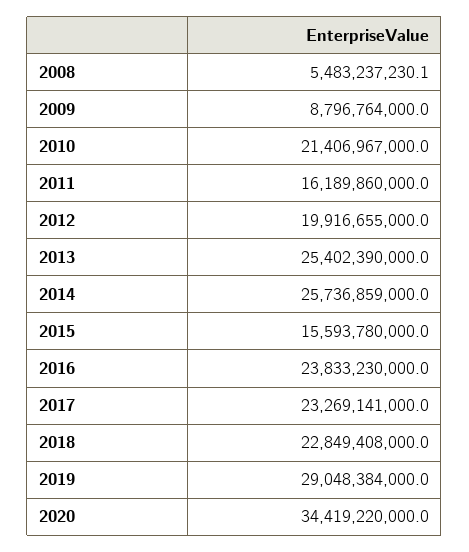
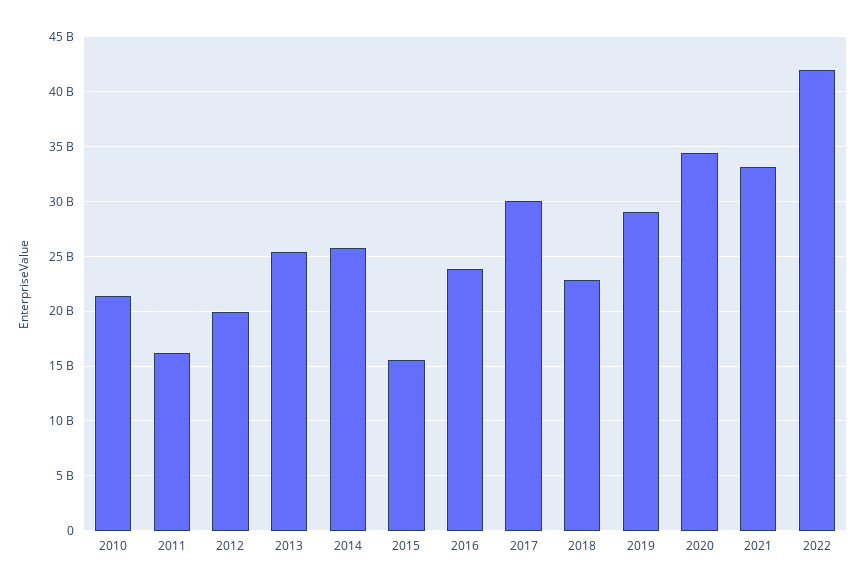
2008: 5483237230.1 -> none
2009: 8796764000 -> none
2017: 23269141000 -> 30000000000
2021: none -> 33000000000
2022: none -> 42000000000

